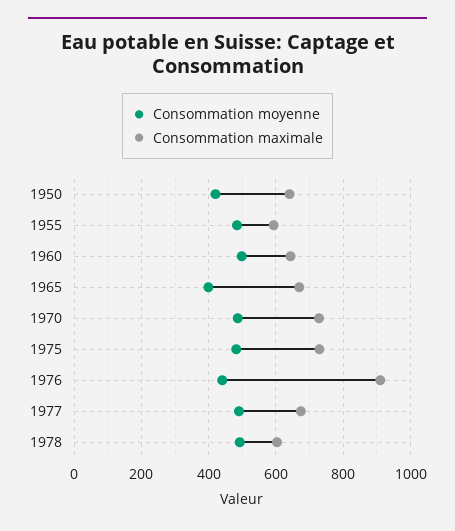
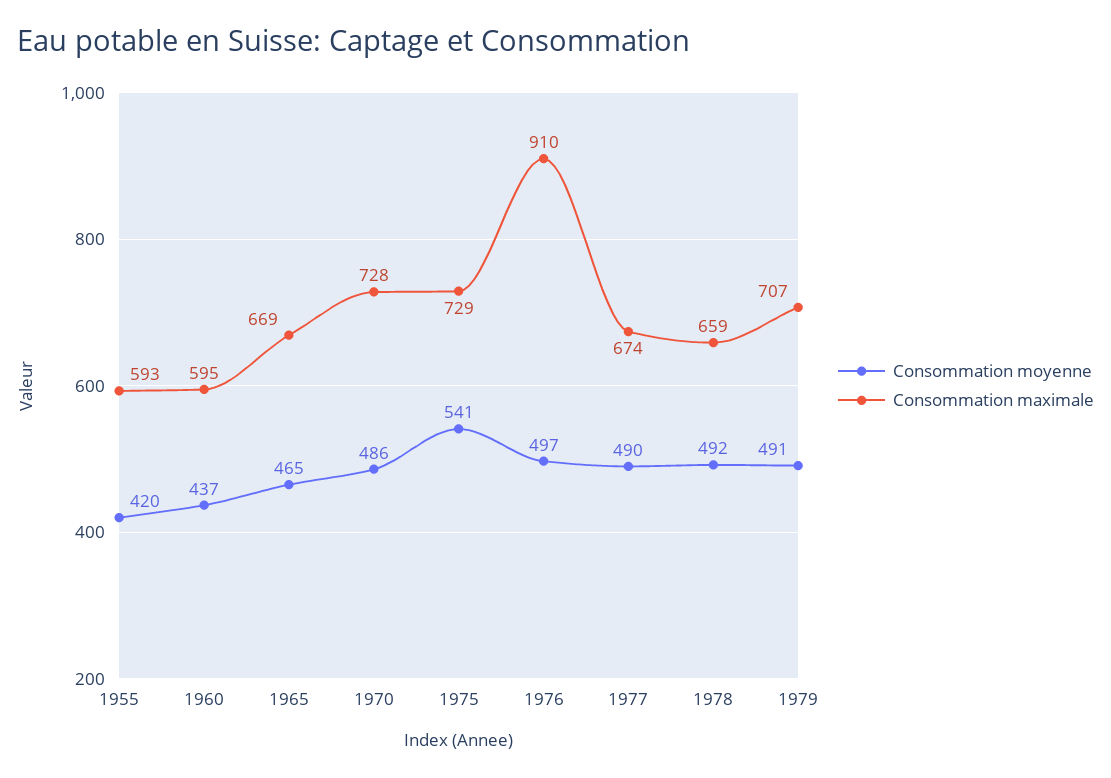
Consommation moyenne, 1950: 420 -> none
Consommation maximale, 1950: 640 -> none
Consommation moyenne, 1955: 480 -> 420
Consommation moyenne, 1960: 500 -> 437
Consommation maximale, 1960: 640 -> 595
Consommation moyenne, 1965: 400 -> 465
Consommation moyenne, 1975: 480 -> 541
Consommation moyenne, 1976: 440 -> 497
Consommation maximale, 1978: 600 -> 659
Consommation moyenne, 1979: none -> 491
Consommation maximale, 1979: none -> 707

